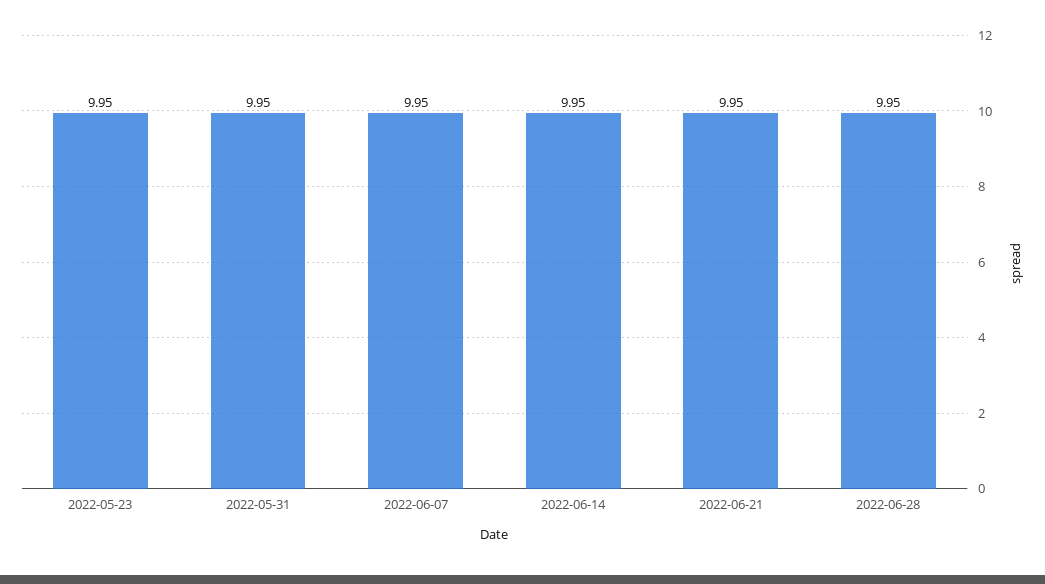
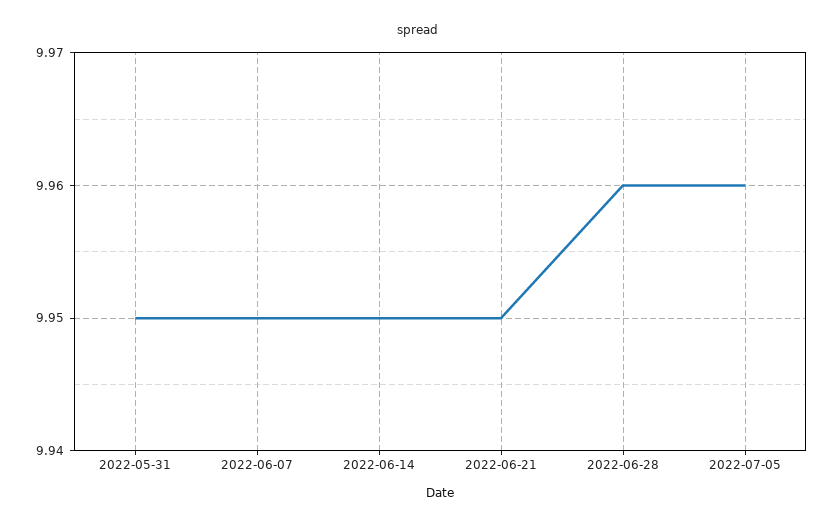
2022-05-23: 9.95 -> none
2022-06-28: 9.95 -> 9.96
2022-07-05: none -> 9.96

